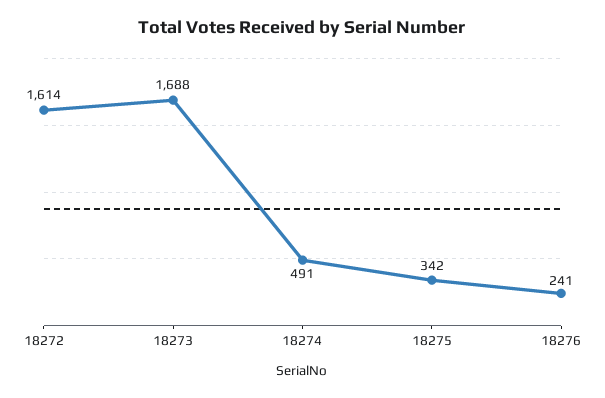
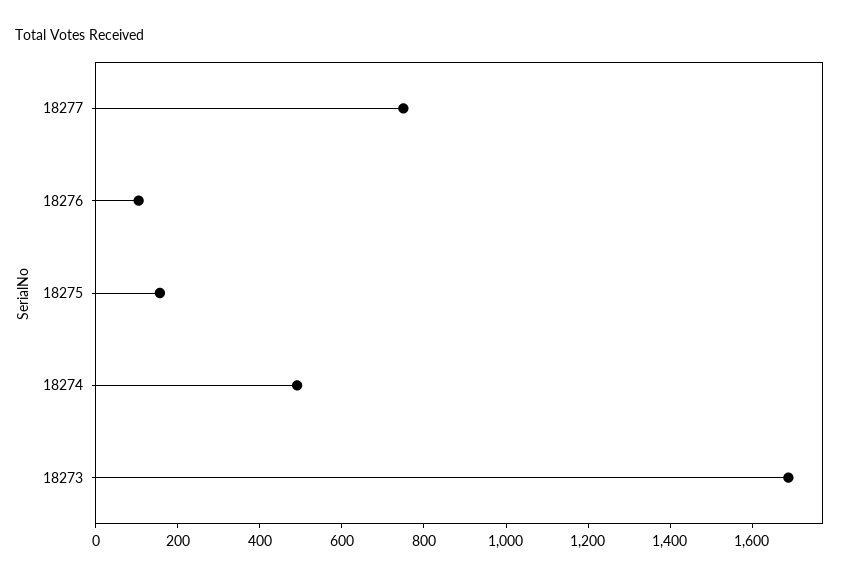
18272: 1614 -> none
18275: 342 -> 150
18276: 241 -> 100
18277: none -> 750

